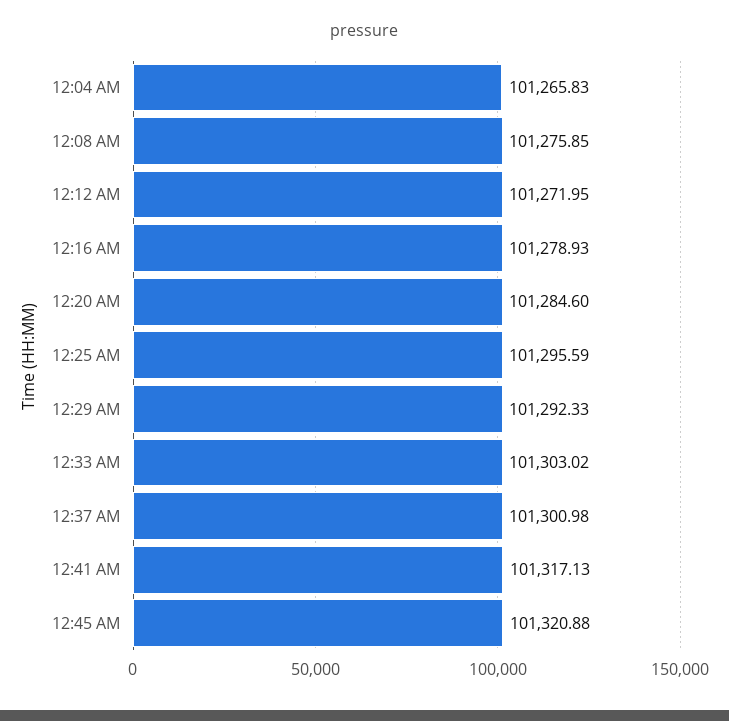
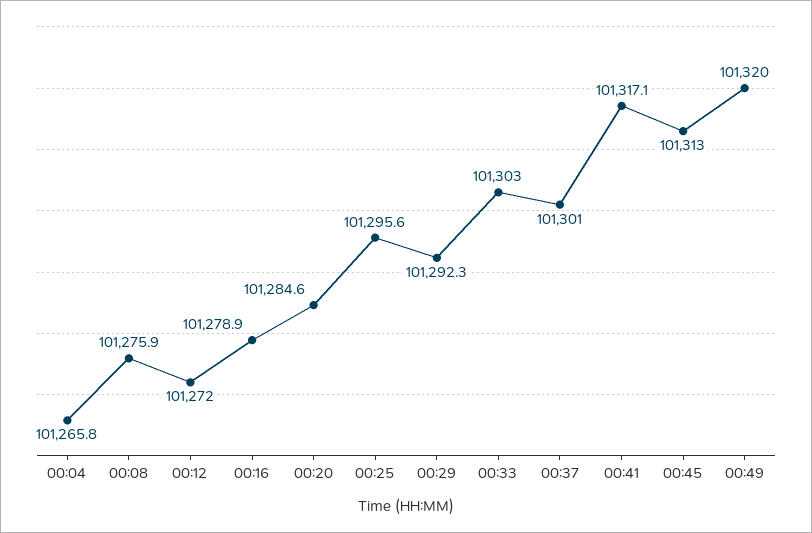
12:45 AM: 101320.88 -> 101313
00:49: none -> 101320

